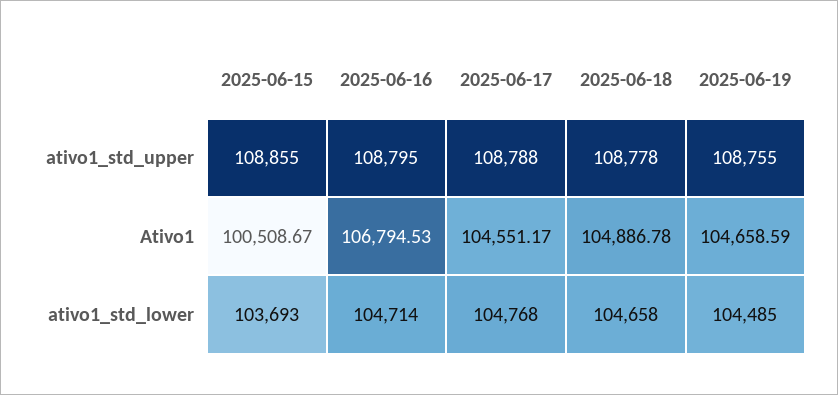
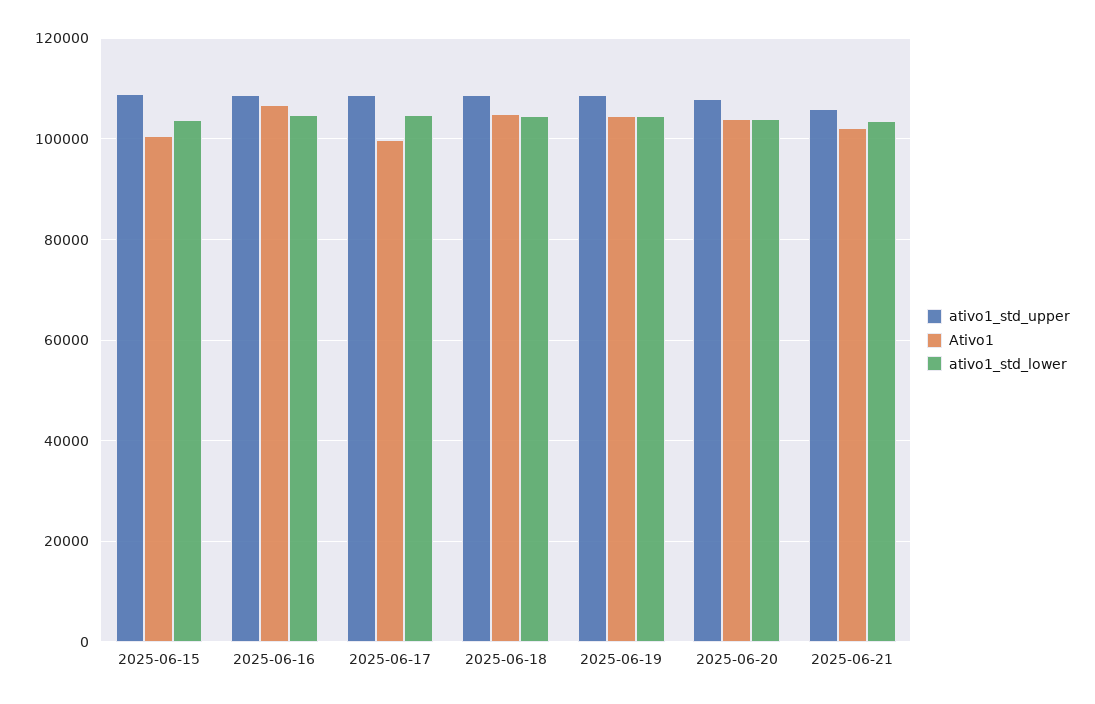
Ativo1, 2025-06-17: 104551.17 -> 100000
ativo1_std_upper, 2025-06-20: none -> 108000
Ativo1, 2025-06-20: none -> 104000
ativo1_std_lower, 2025-06-20: none -> 104000
ativo1_std_upper, 2025-06-21: none -> 106000
Ativo1, 2025-06-21: none -> 102000
ativo1_std_lower, 2025-06-21: none -> 104000

